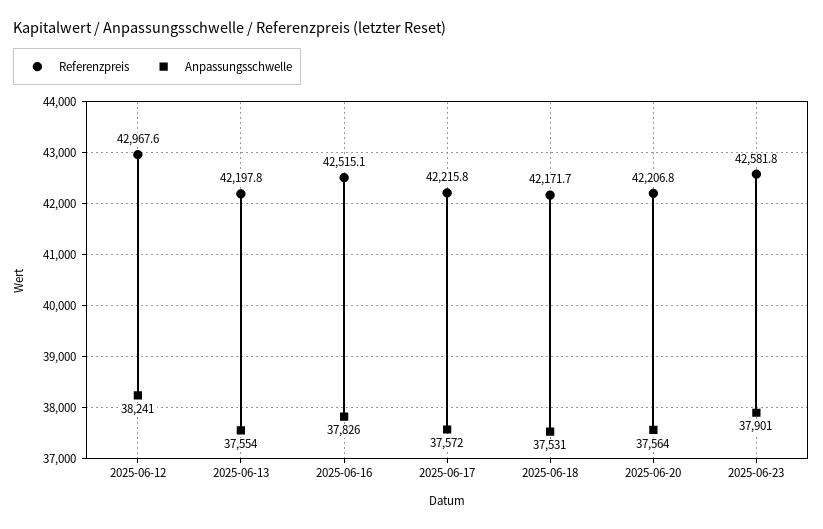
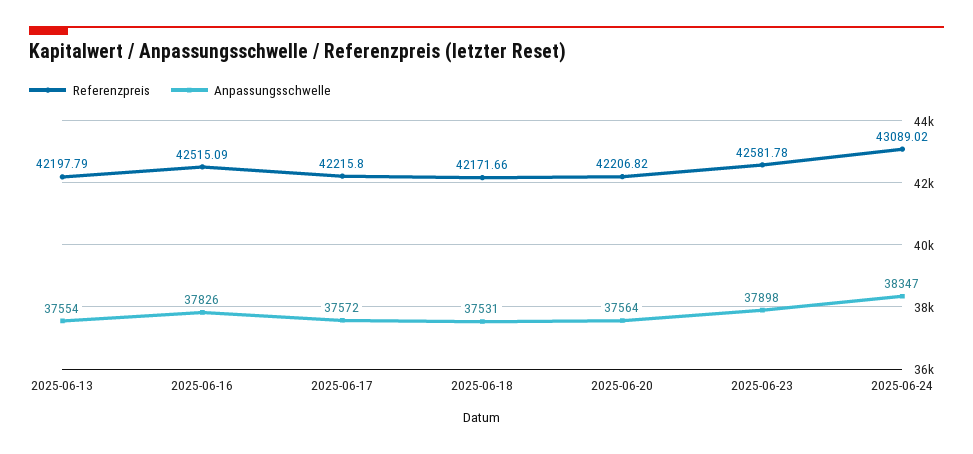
Referenzpreis, 2025-06-12: 42967.6 -> none
Anpassungsschwelle, 2025-06-12: 38241 -> none
Anpassungsschwelle, 2025-06-23: 37901 -> 37898
Referenzpreis, 2025-06-24: none -> 43089.02
Anpassungsschwelle, 2025-06-24: none -> 38347

